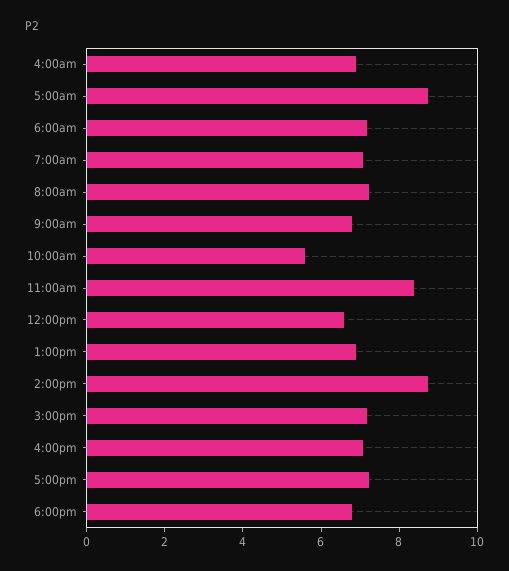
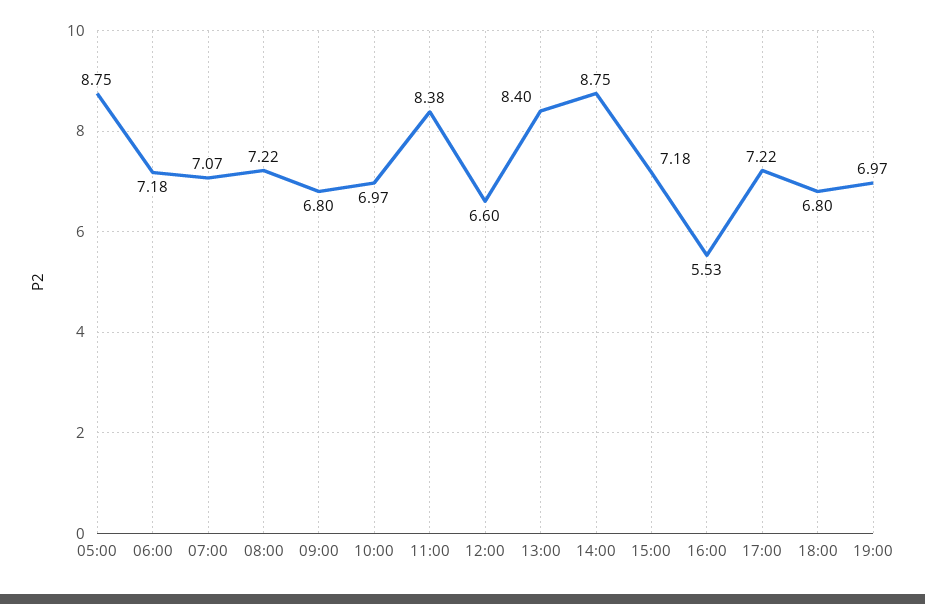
4:00am: 7 -> none
10:00am: 5.5 -> 6.97
1:00pm: 7 -> 8.4
4:00pm: 7 -> 5.53
19:00: none -> 6.97

